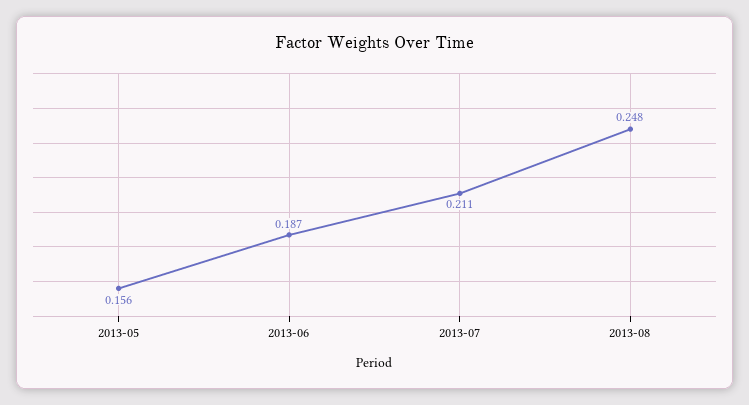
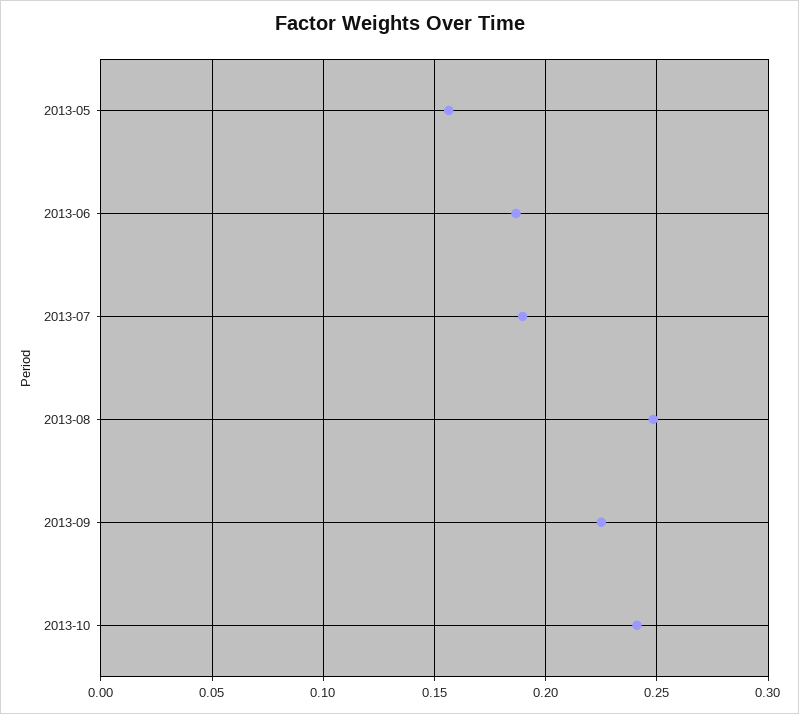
2013-07: 0.211 -> 0.19
2013-09: none -> 0.225
2013-10: none -> 0.24

